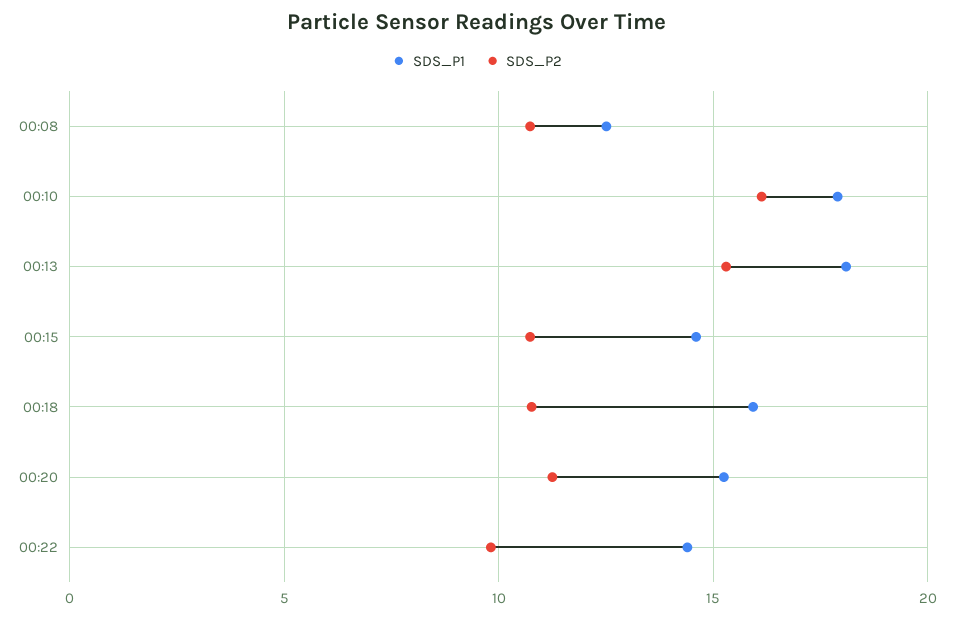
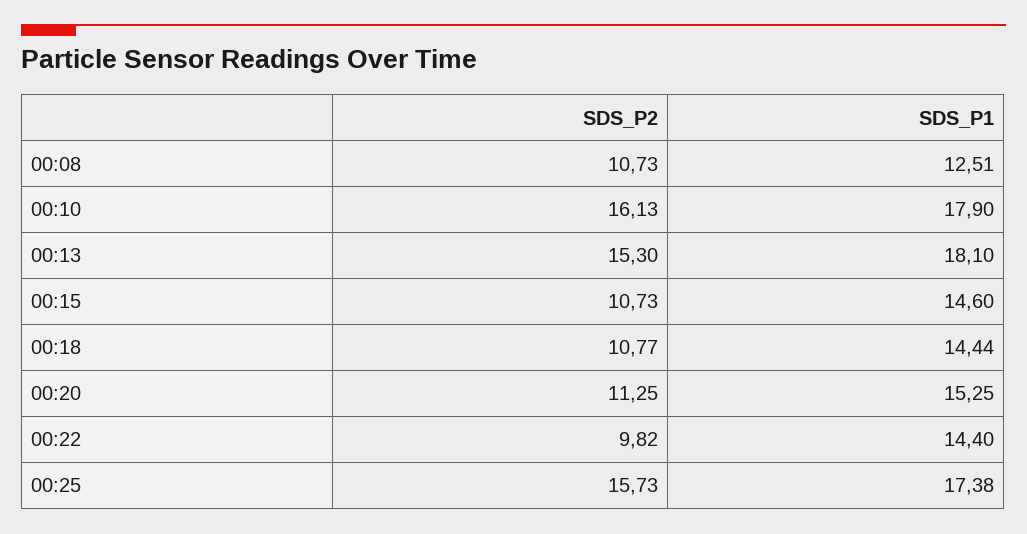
SDS_P1, 00:18: 16 -> 14.44
SDS_P2, 00:25: none -> 15.73
SDS_P1, 00:25: none -> 17.38

